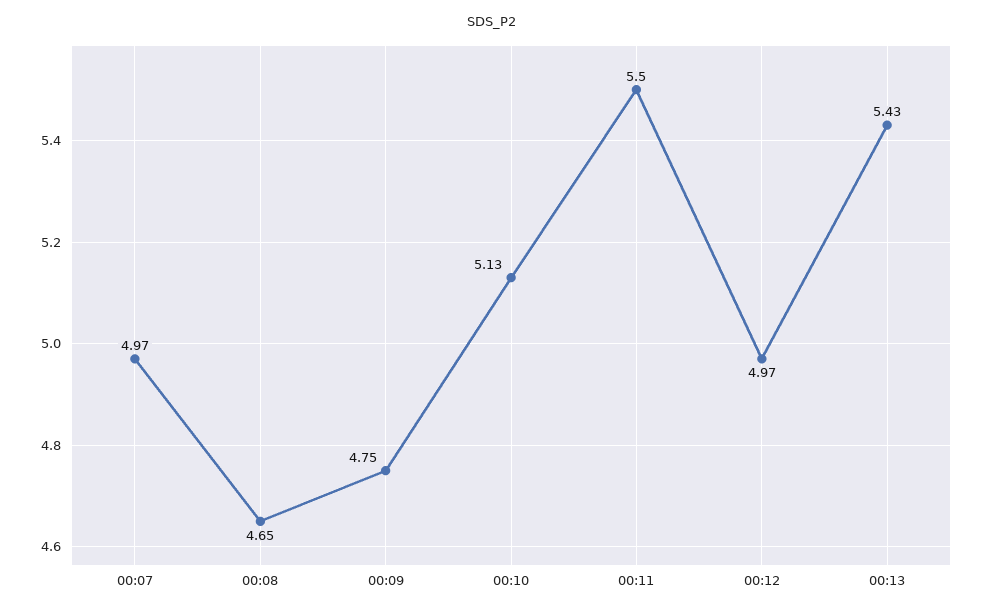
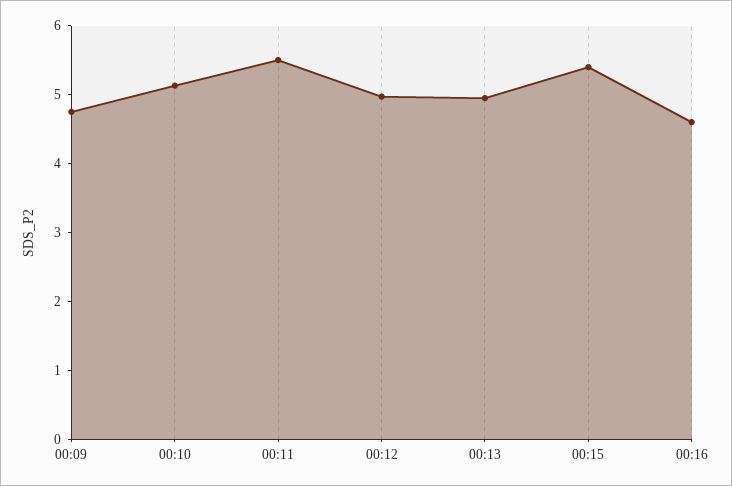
00:07: 4.97 -> none
00:08: 4.65 -> none
00:13: 5.43 -> 5
00:15: none -> 5.4
00:16: none -> 4.6

